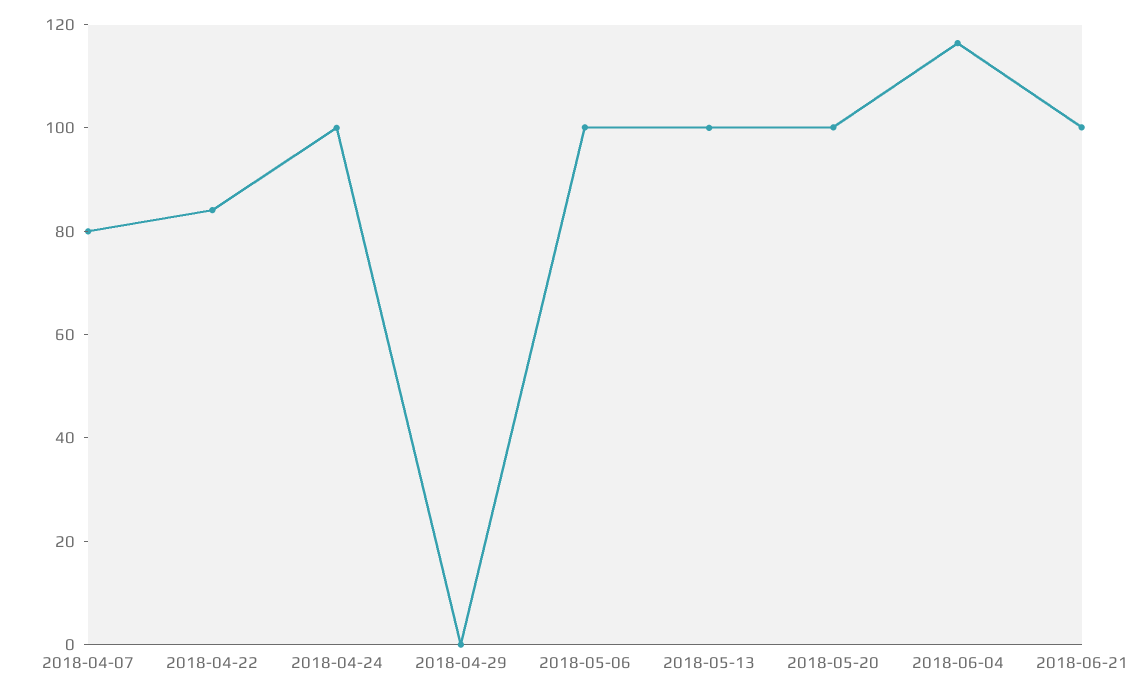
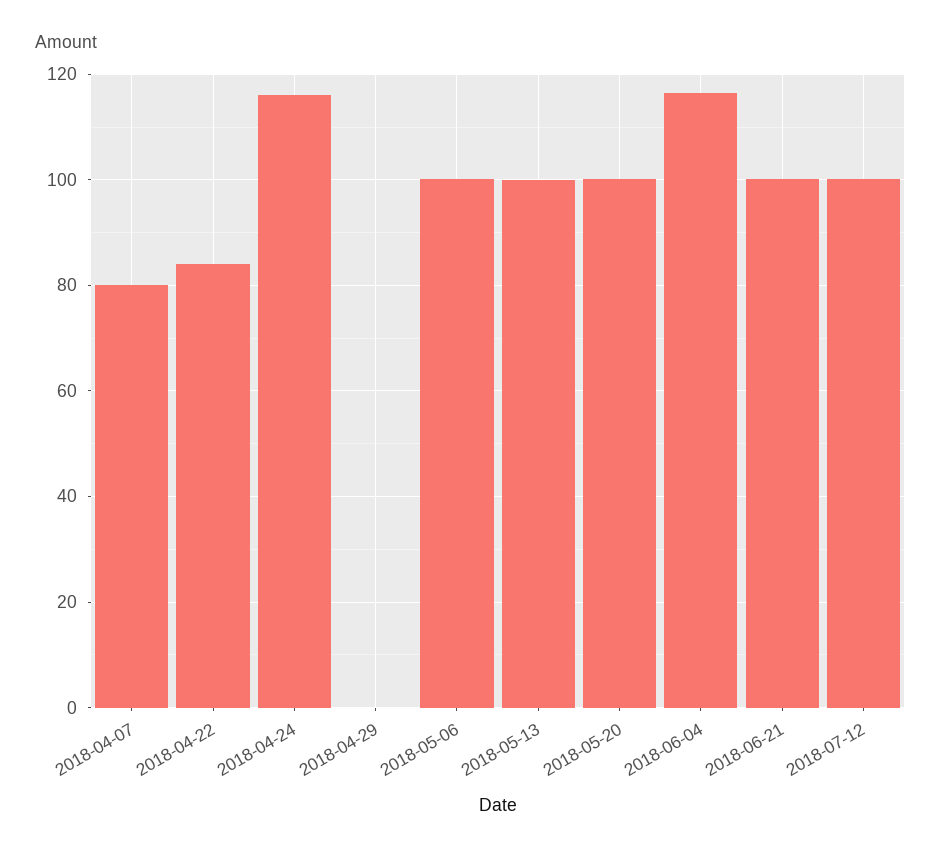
2018-04-24: 100 -> 116
2018-07-12: none -> 100

